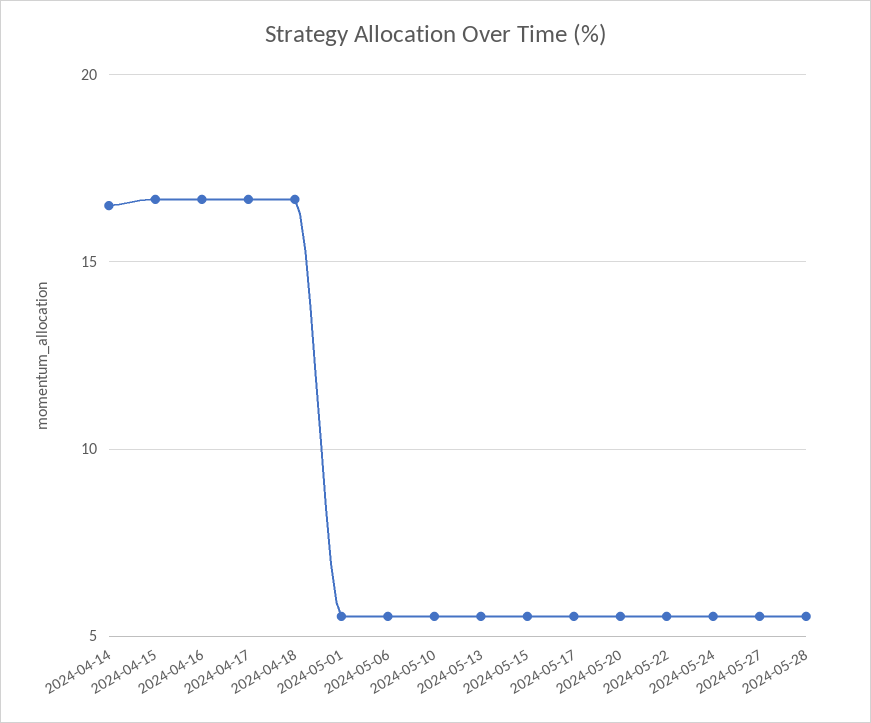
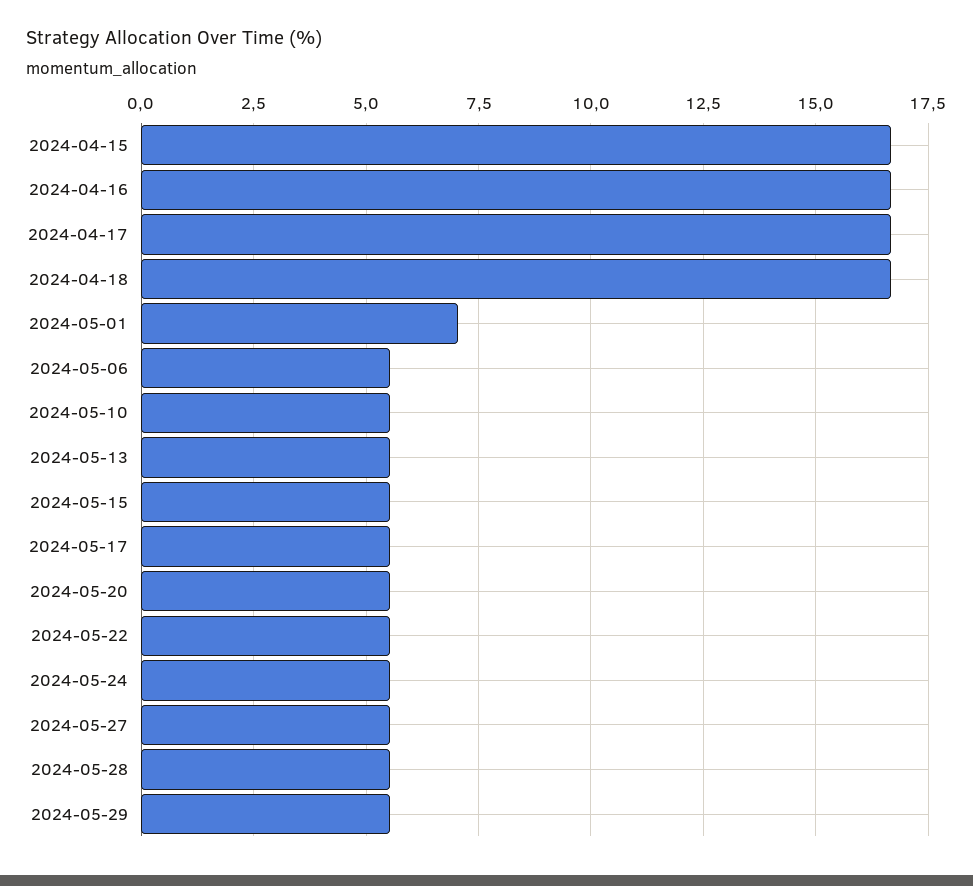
2024-04-14: 16.5 -> none
2024-05-01: 5.5 -> 7
2024-05-29: none -> 5.5

